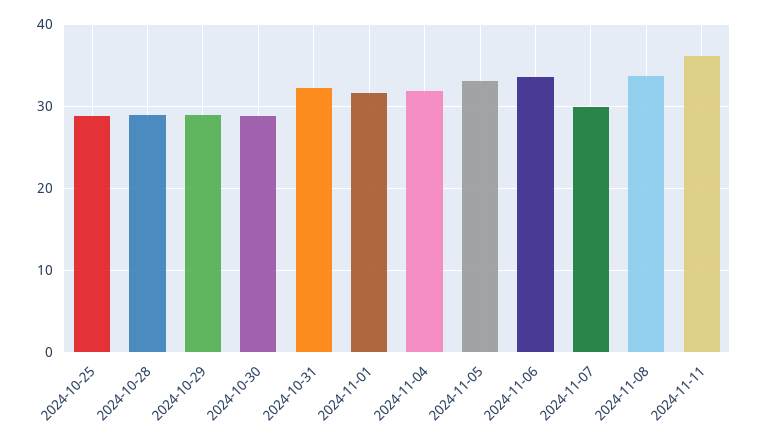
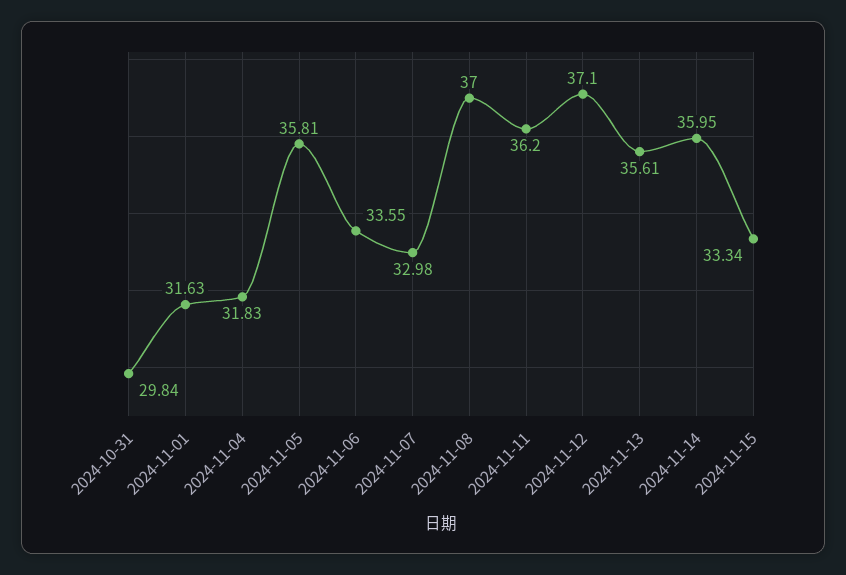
2024-10-25: 29 -> none
2024-10-28: 29 -> none
2024-10-29: 29 -> none
2024-10-30: 29 -> none
2024-10-31: 32 -> 29.84
2024-11-05: 33 -> 35.81
2024-11-07: 30 -> 32.98
2024-11-08: 34 -> 37
2024-11-12: none -> 37.1
2024-11-13: none -> 35.61
2024-11-14: none -> 35.95
2024-11-15: none -> 33.34

